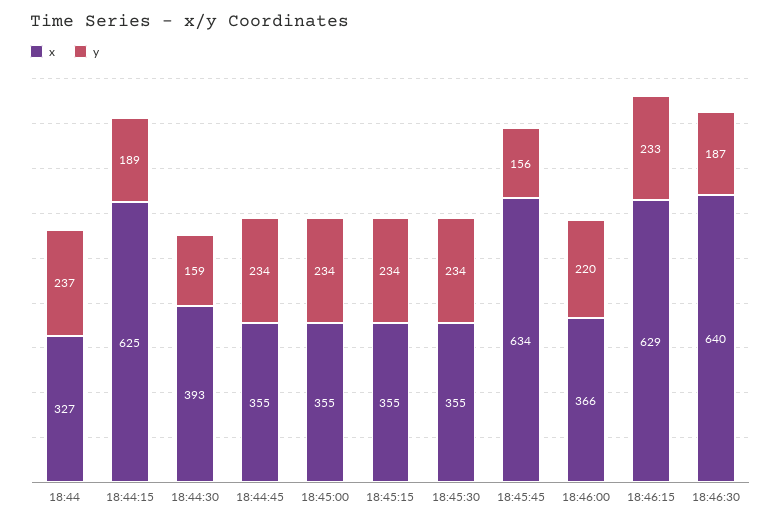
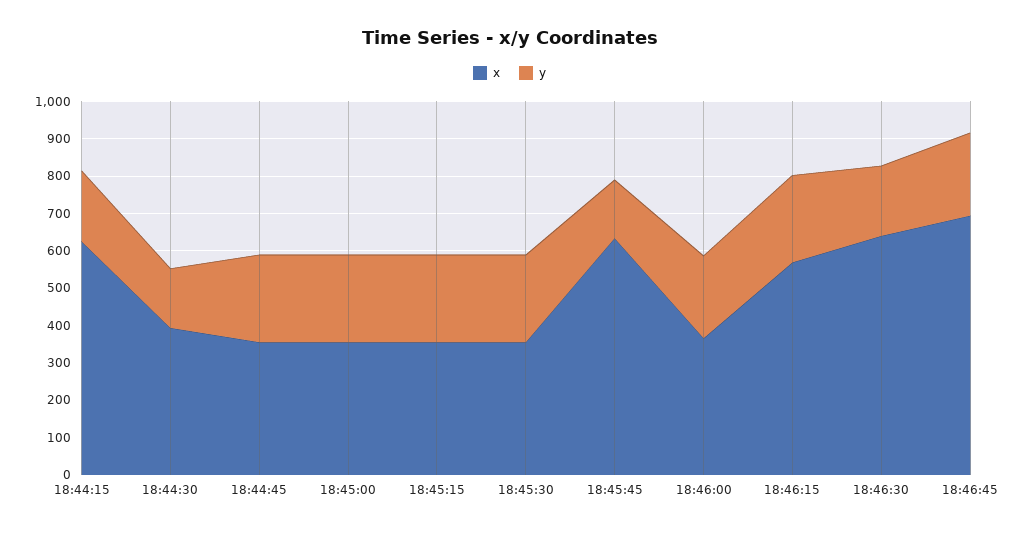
x, 18:44: 327 -> none
y, 18:44: 237 -> none
x, 18:46:15: 629 -> 575
x, 18:46:45: none -> 700
y, 18:46:45: none -> 225

